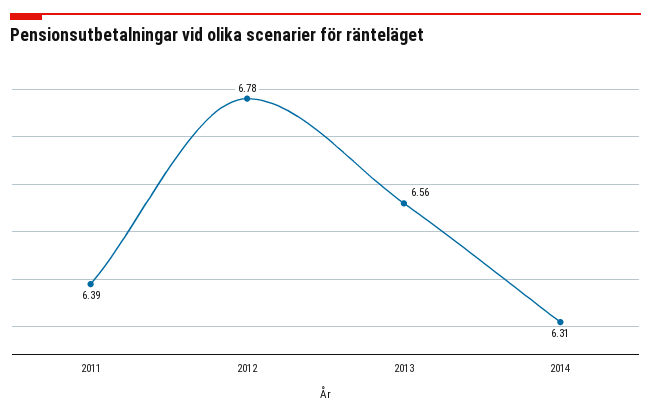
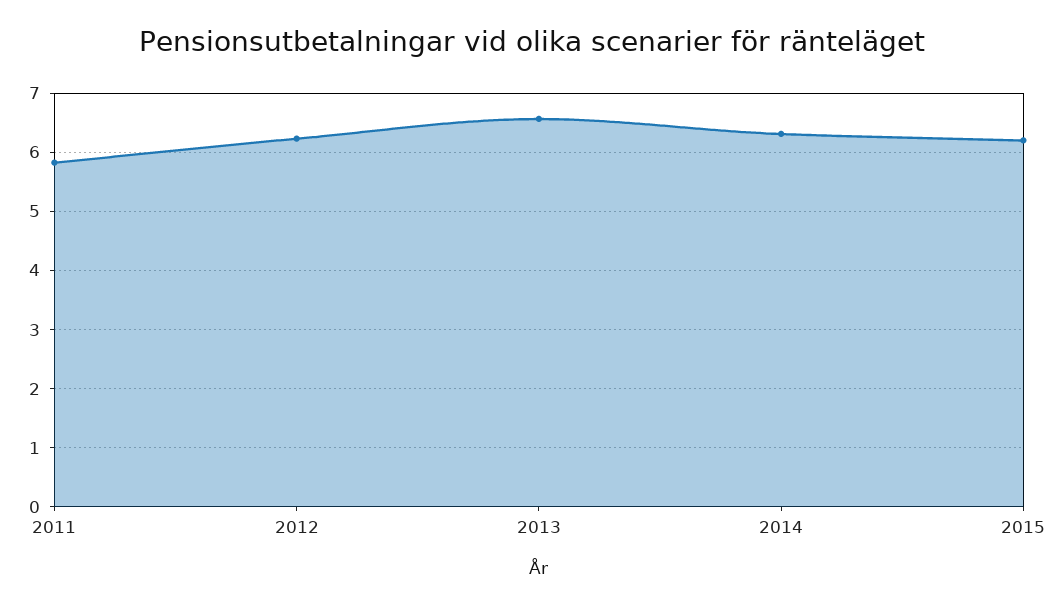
2011: 6.39 -> 5.8
2012: 6.78 -> 6.2
2015: none -> 6.2

